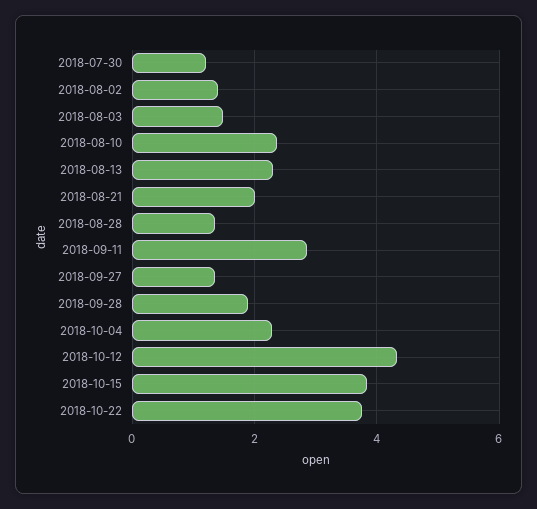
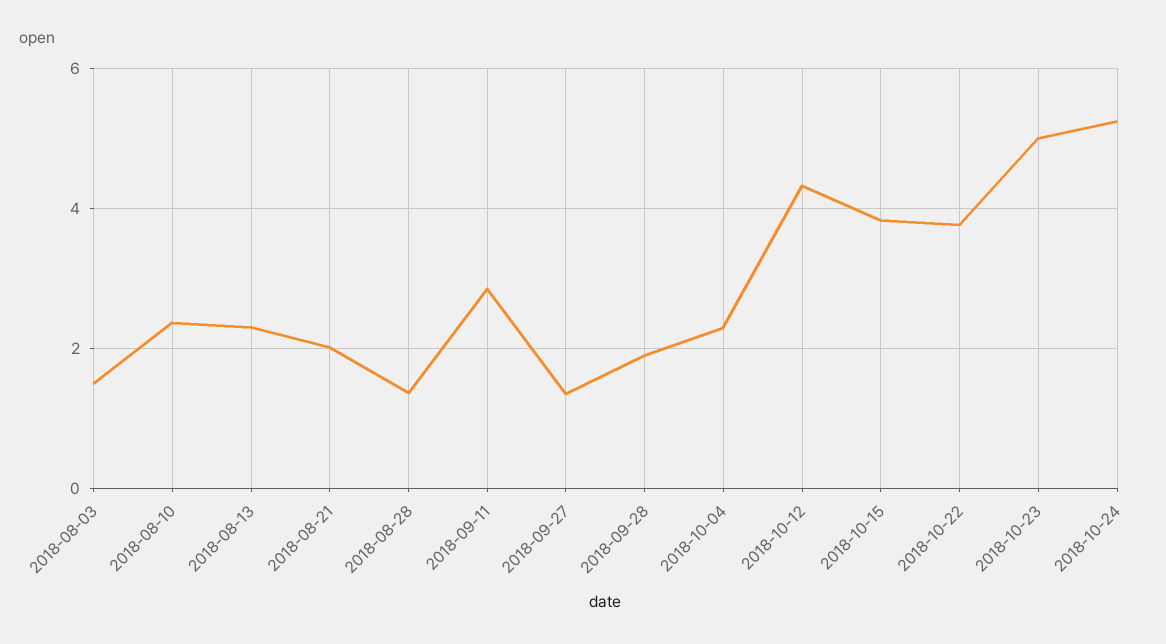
2018-07-30: 1.2 -> none
2018-08-02: 1.4 -> none
2018-10-23: none -> 5
2018-10-24: none -> 5.2

